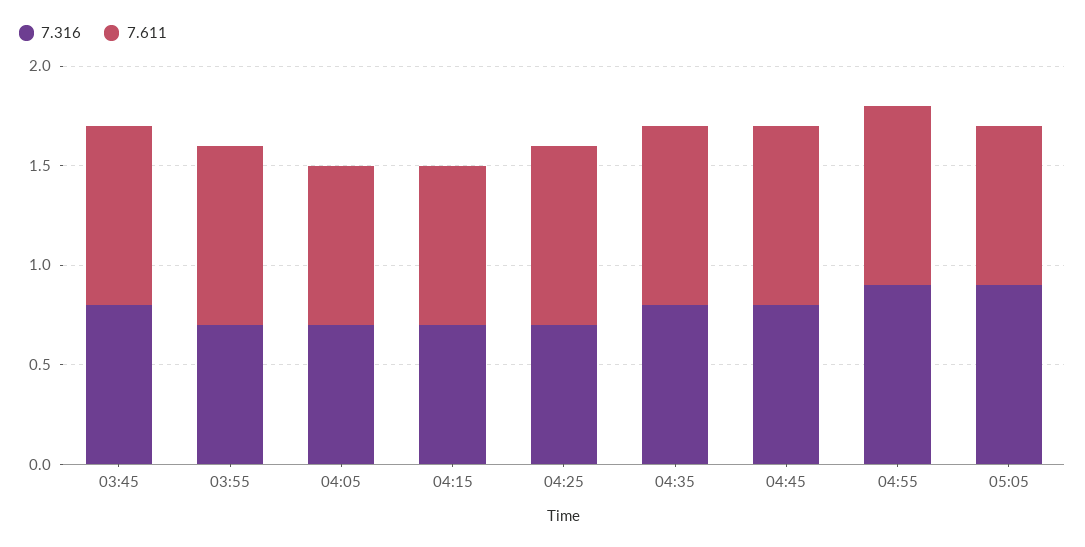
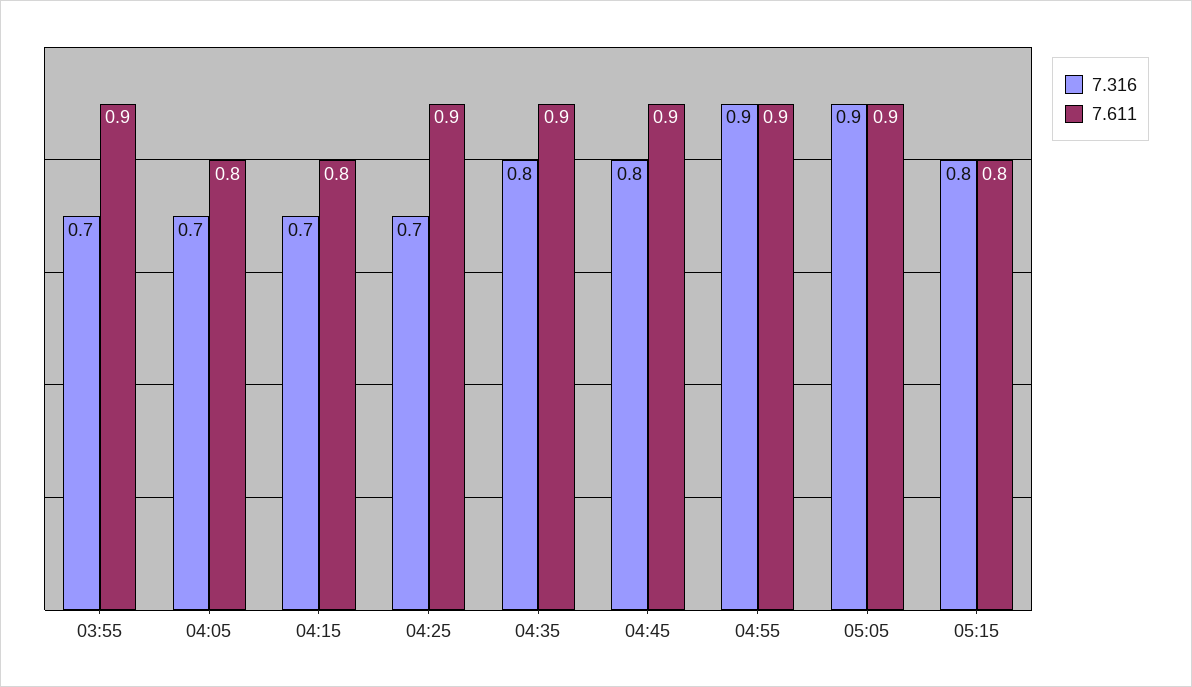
7.316, 03:45: 0.8 -> none
7.611, 03:45: 0.9 -> none
7.611, 05:05: 0.8 -> 0.9
7.316, 05:15: none -> 0.8
7.611, 05:15: none -> 0.8

